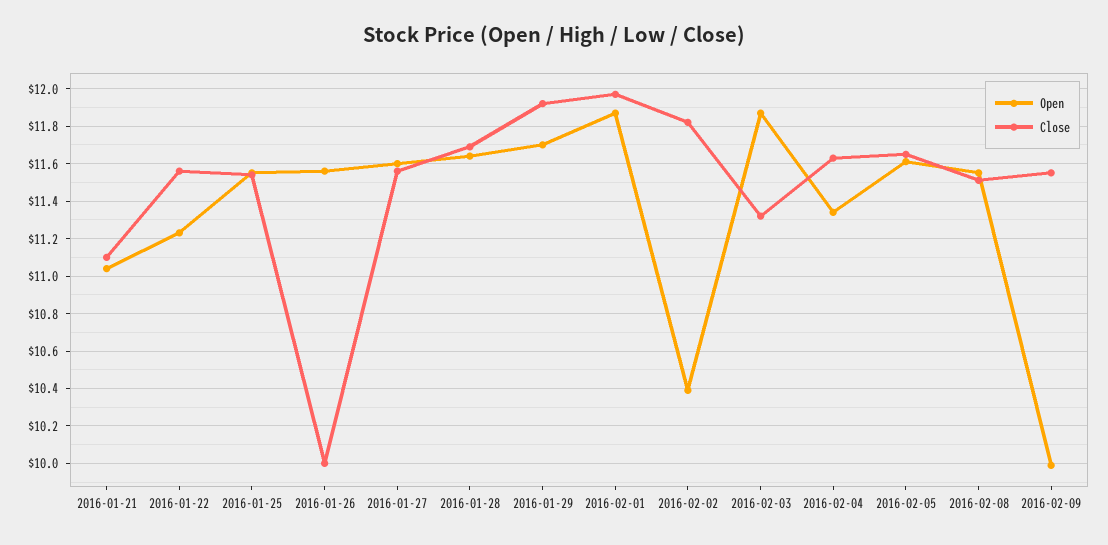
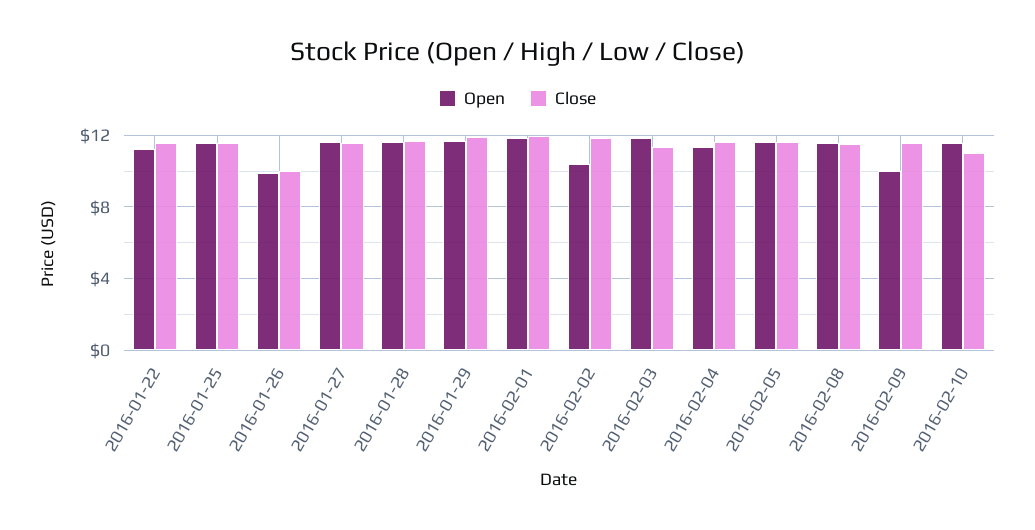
Open, 2016-01-21: 11.05 -> none
Close, 2016-01-21: 11.1 -> none
Open, 2016-01-26: 11.55 -> 10
Open, 2016-02-10: none -> 11.5
Close, 2016-02-10: none -> 11

